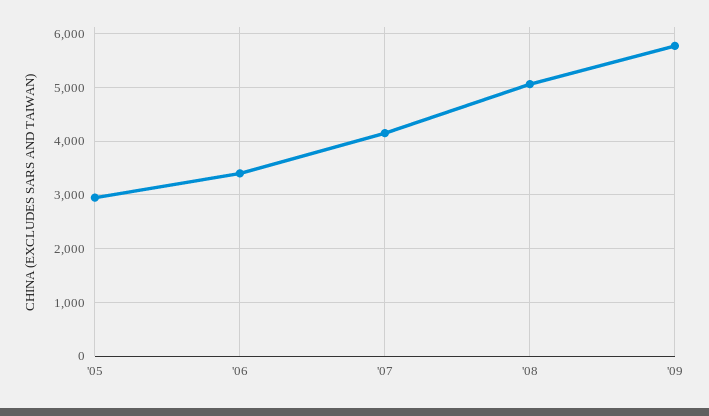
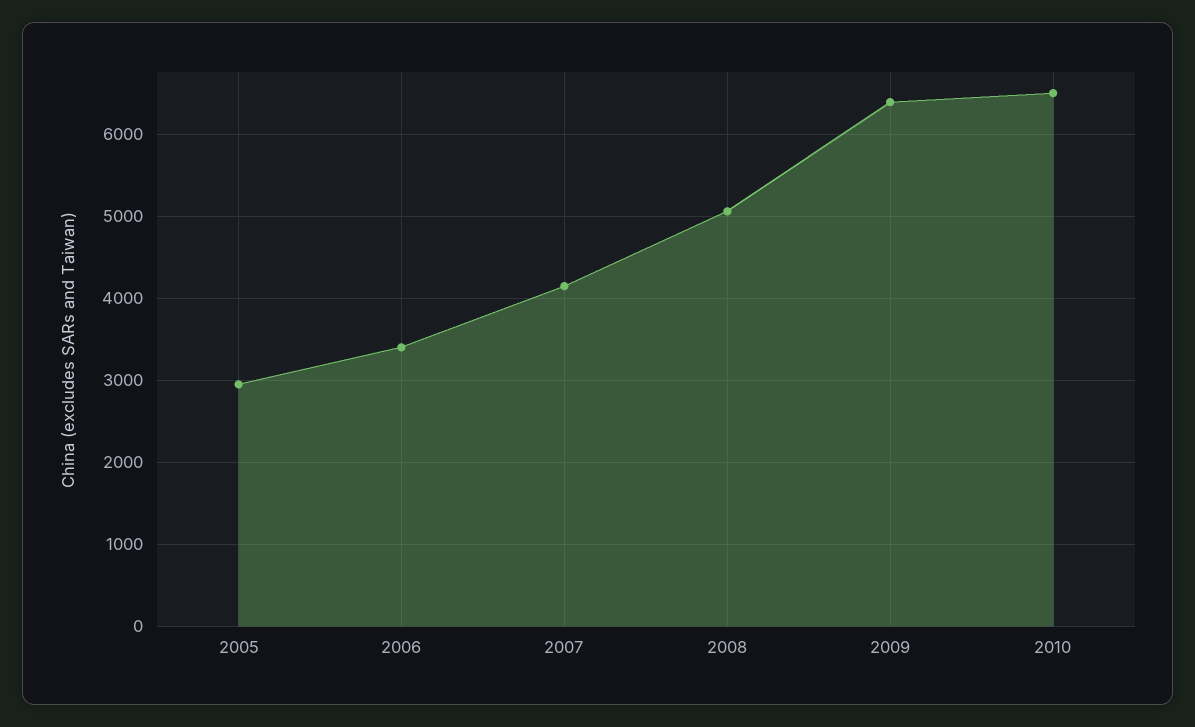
'09: 5800 -> 6400
2010: none -> 6500

